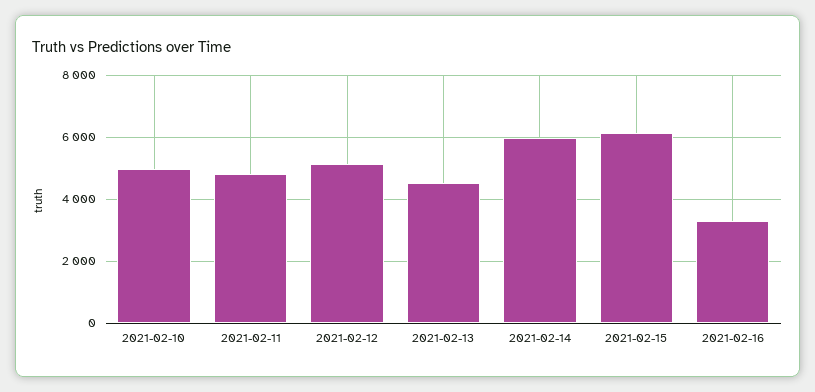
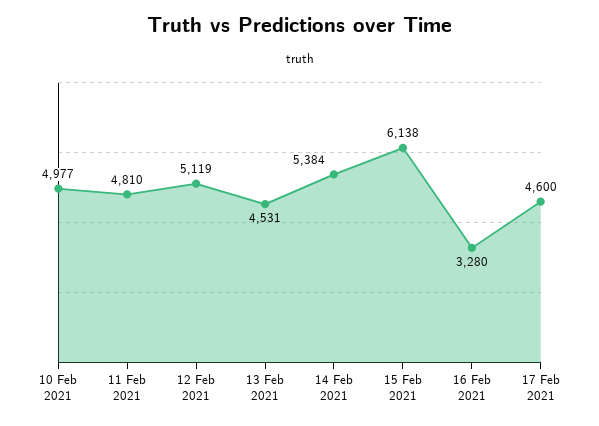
2021-02-14: 6000 -> 5384
17 Feb 2021: none -> 4600

